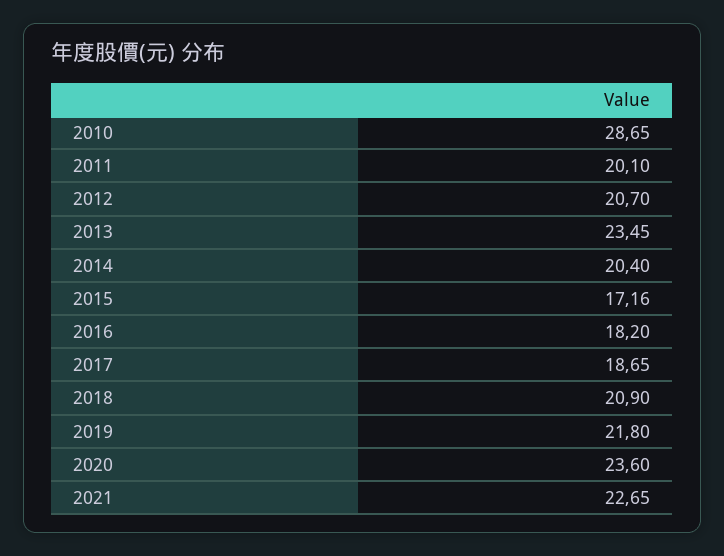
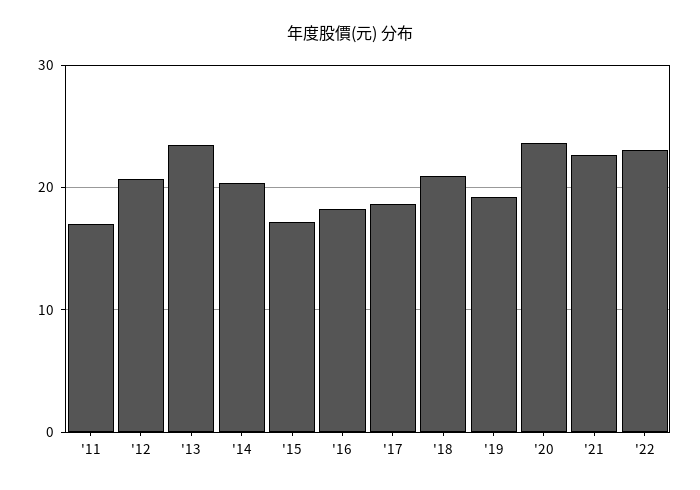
2010: 28.65 -> none
2011: 20.1 -> 17
2019: 21.8 -> 19
'22: none -> 23

